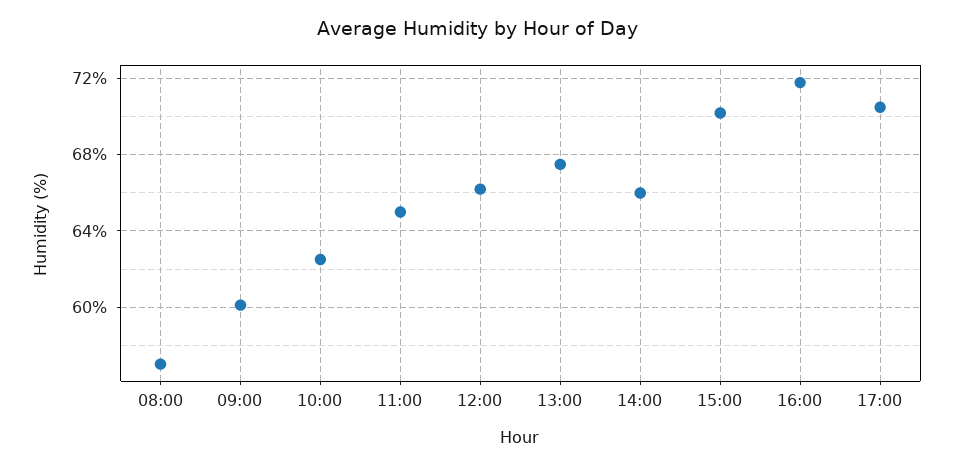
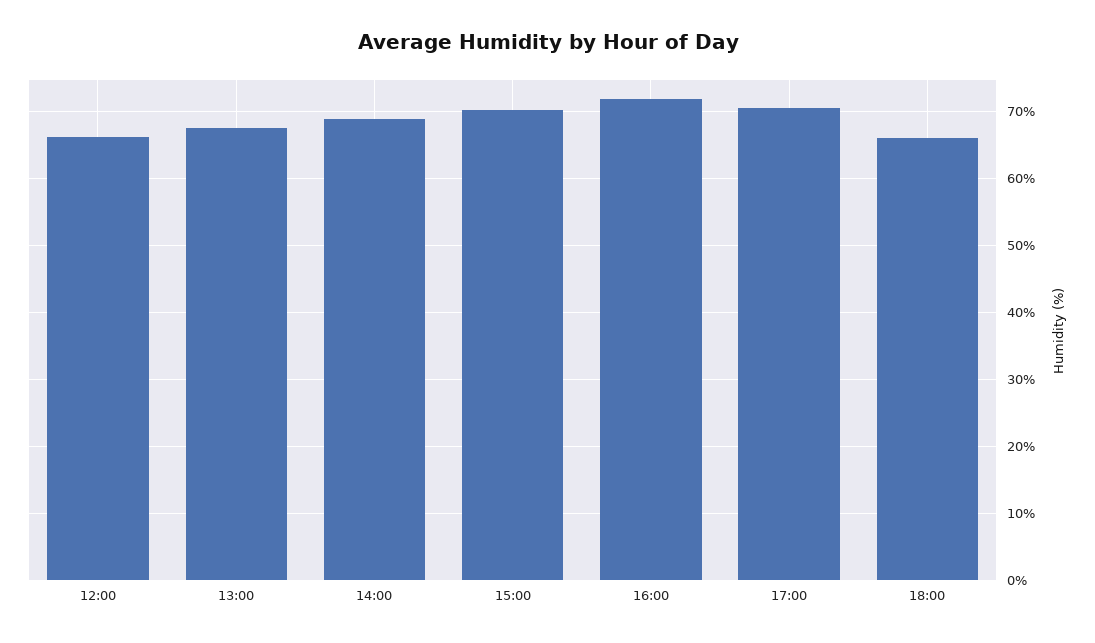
08:00: 57 -> none
09:00: 60 -> none
10:00: 62.5 -> none
11:00: 65 -> none
14:00: 66 -> 69
18:00: none -> 66

